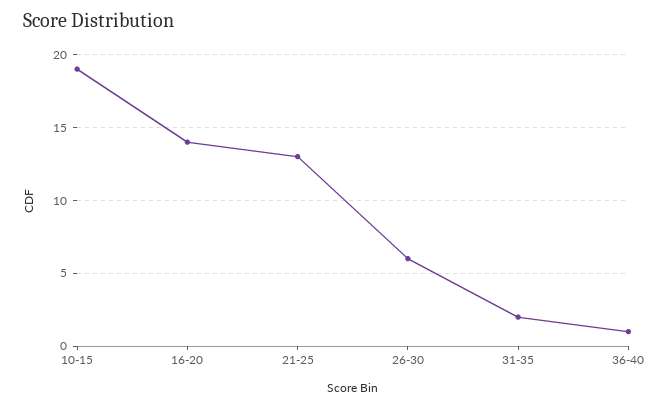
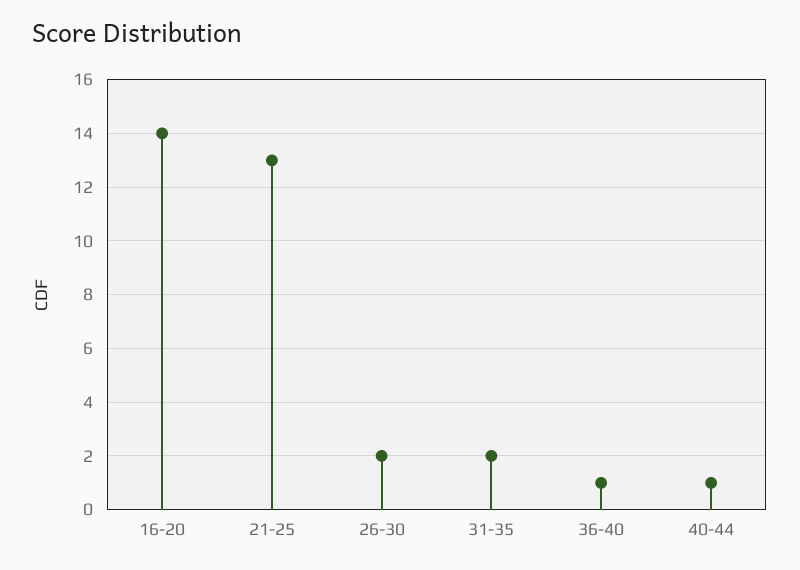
10-15: 19 -> none
26-30: 6 -> 2
40-44: none -> 1

